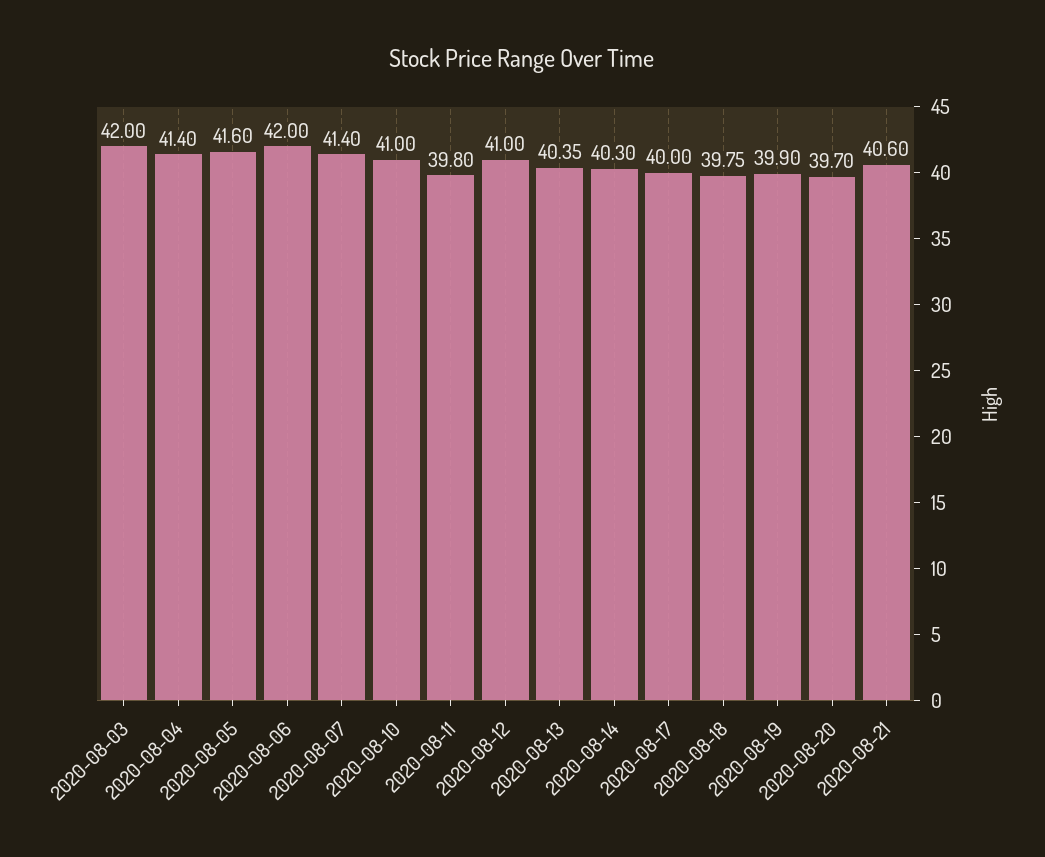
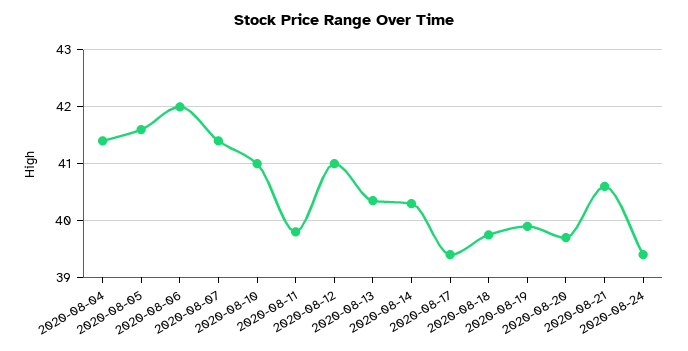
2020-08-03: 42 -> none
2020-08-17: 40 -> 39.4
2020-08-24: none -> 39.4

